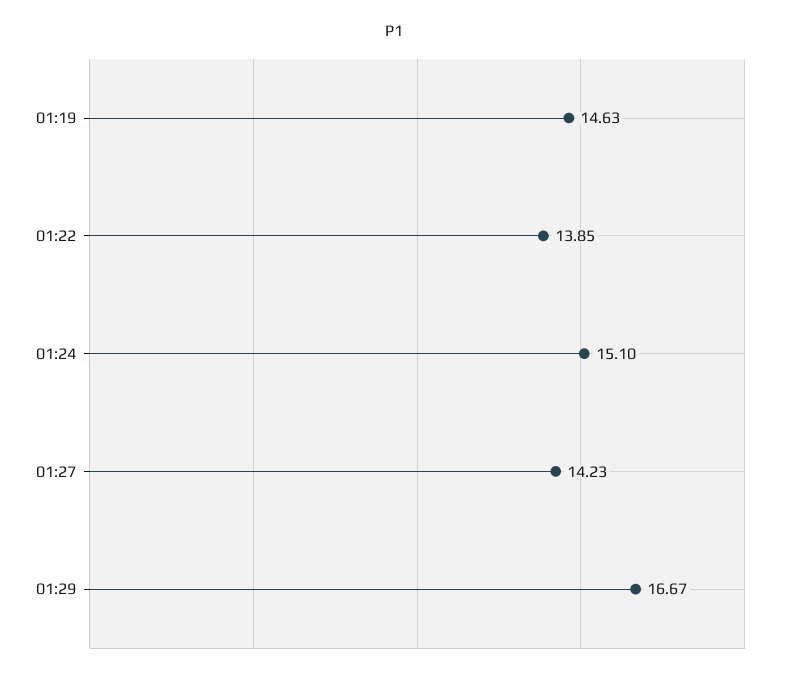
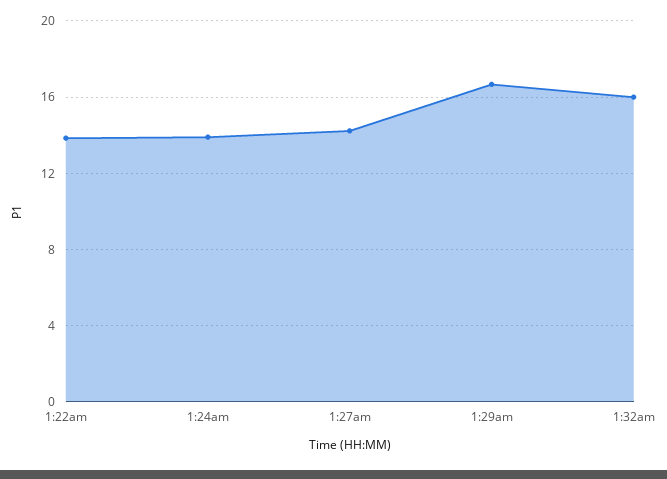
01:19: 14.63 -> none
01:24: 15.1 -> 14
1:32am: none -> 16

